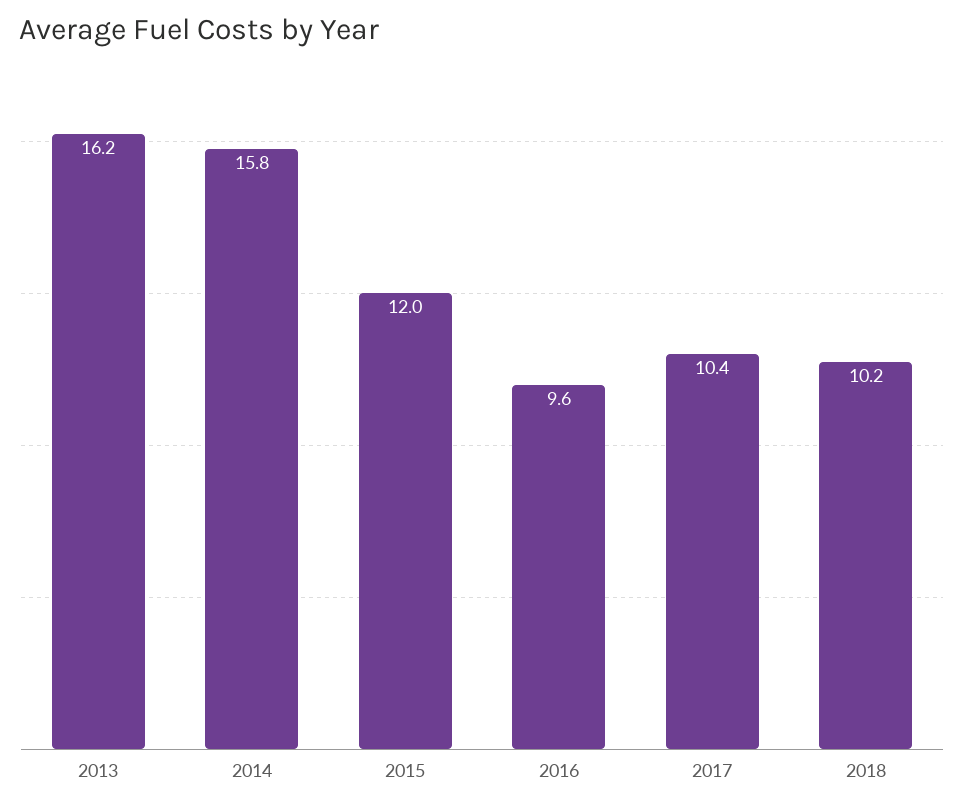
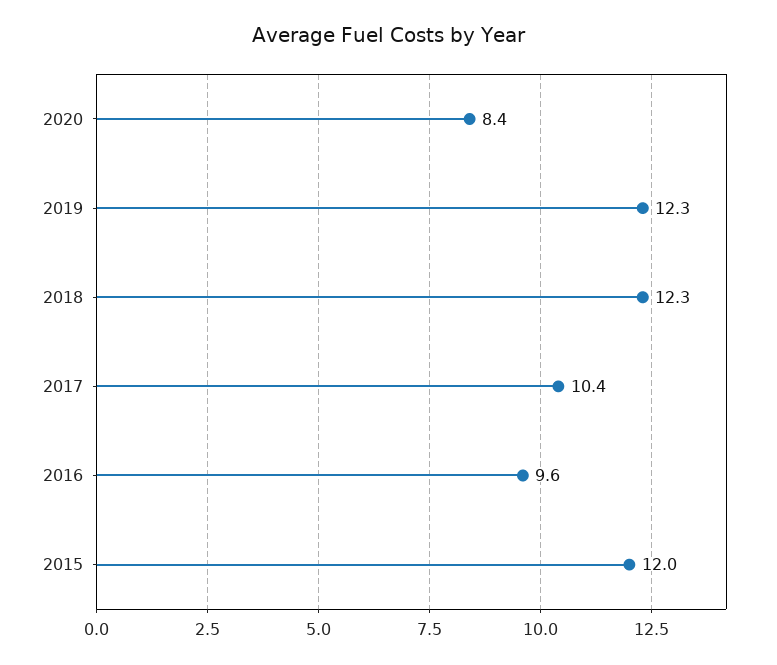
2013: 16.2 -> none
2014: 15.8 -> none
2018: 10.2 -> 12.3
2020: none -> 8.4
2019: none -> 12.3

